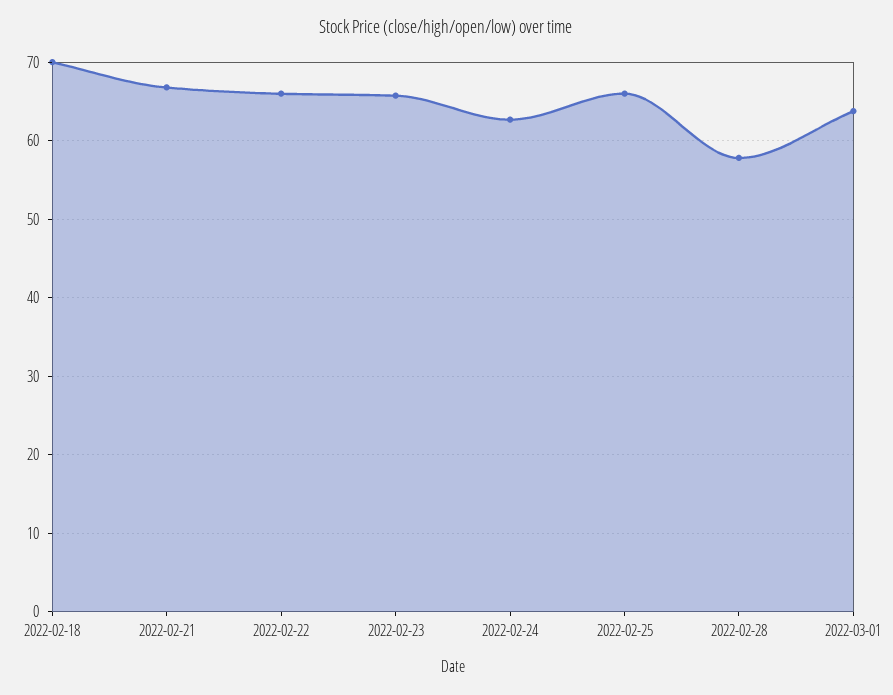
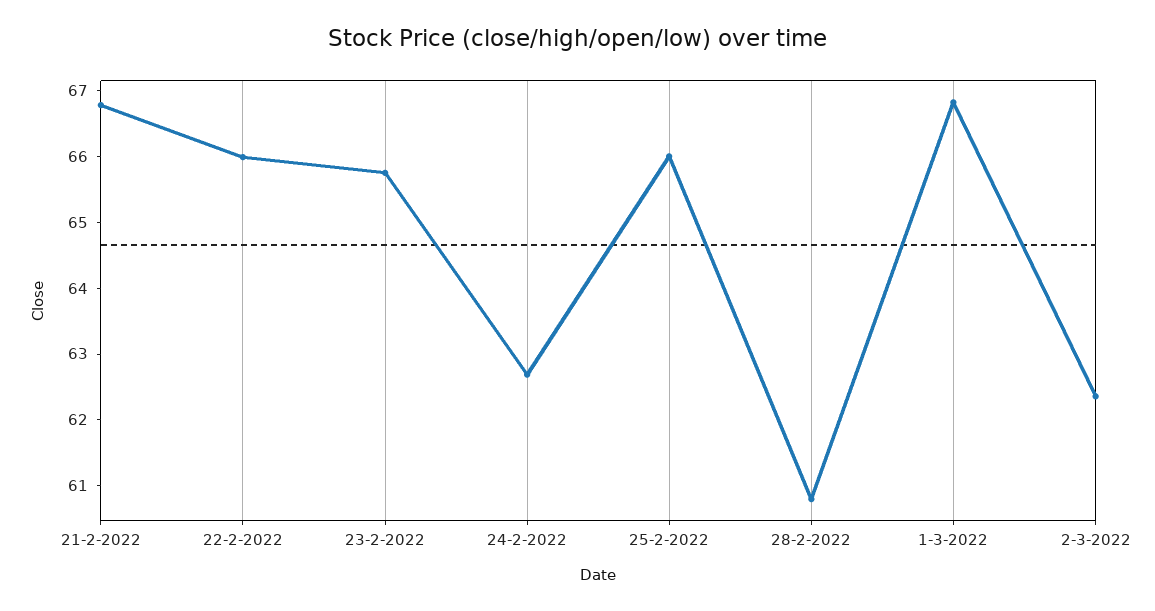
2022-02-18: 70 -> none
2022-02-28: 58 -> 60.8
2022-03-01: 64 -> 66.8
2-3-2022: none -> 62.4

